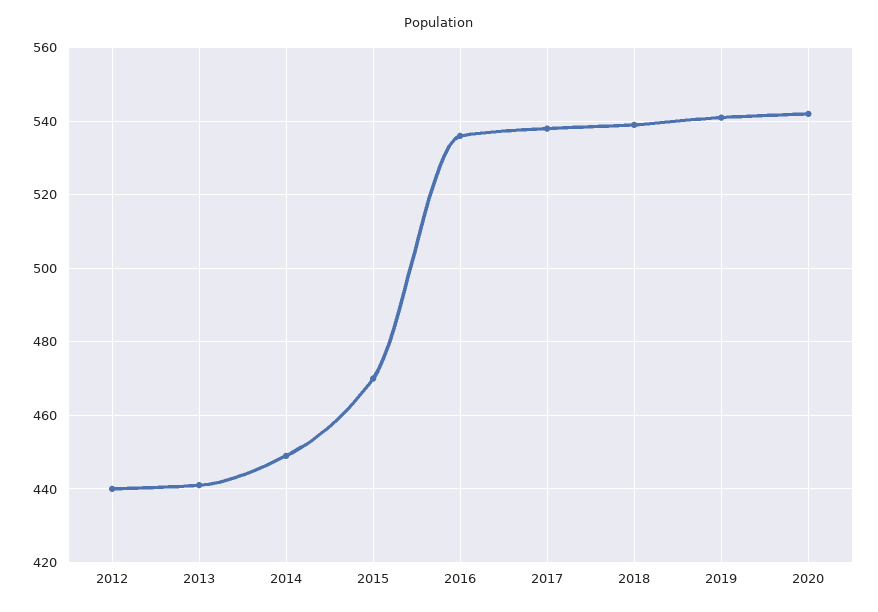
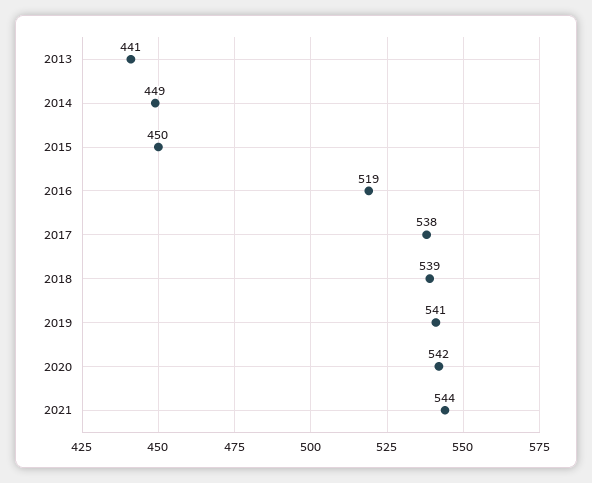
2012: 440 -> none
2015: 470 -> 450
2016: 535 -> 519
2021: none -> 544

